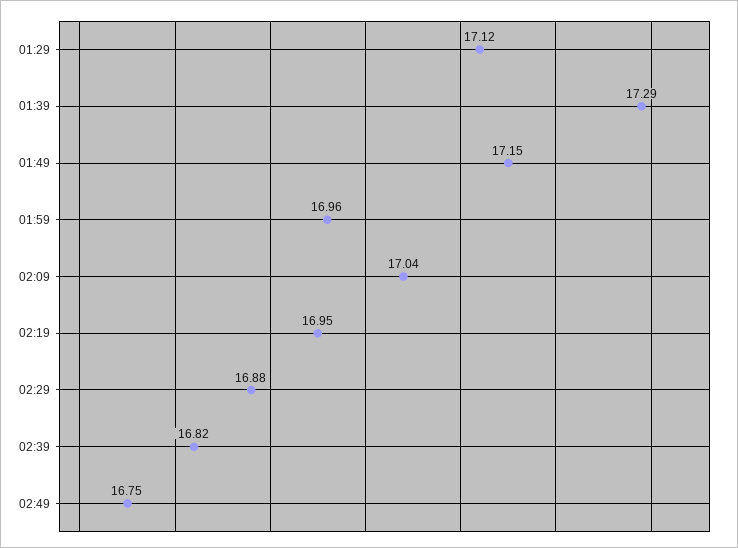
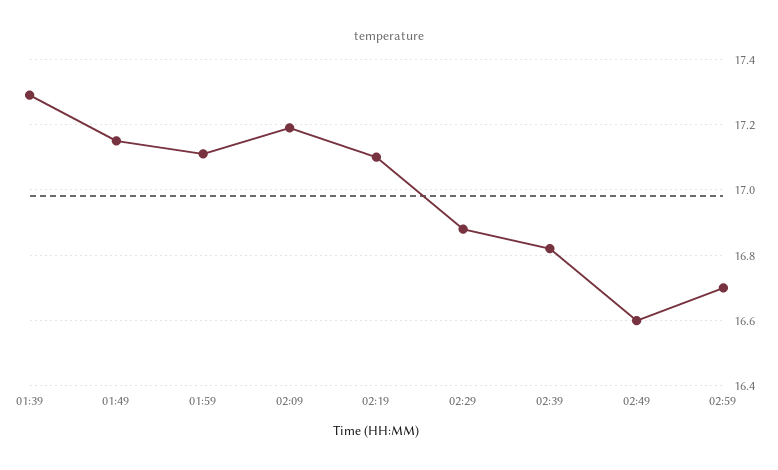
01:29: 17.12 -> none
01:59: 16.96 -> 17.1
02:09: 17.04 -> 17.2
02:19: 16.95 -> 17.1
02:49: 16.75 -> 16.6
02:59: none -> 16.7

